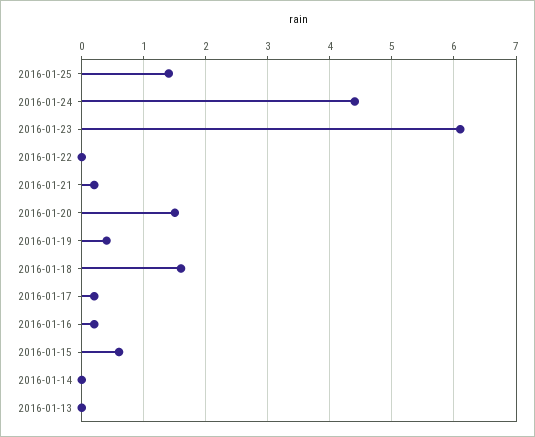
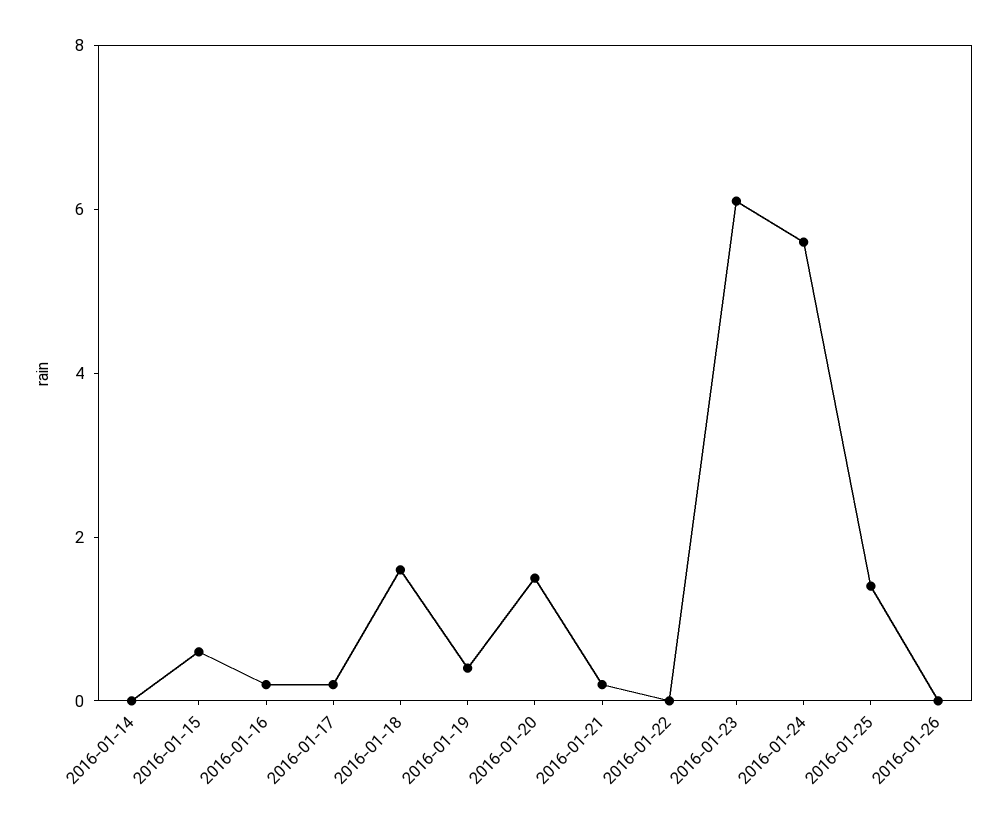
2016-01-24: 4.4 -> 5.5
2016-01-13: 0 -> none
2016-01-26: none -> 0

